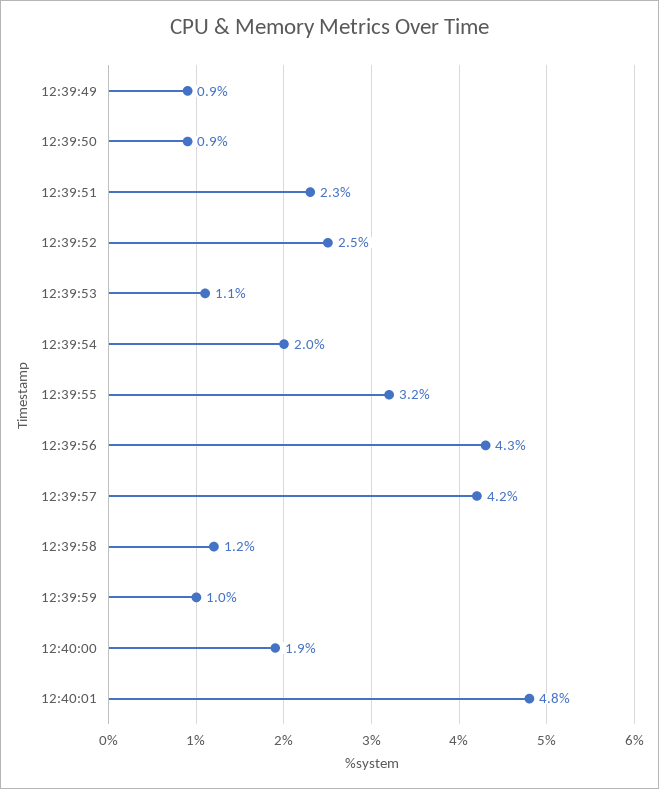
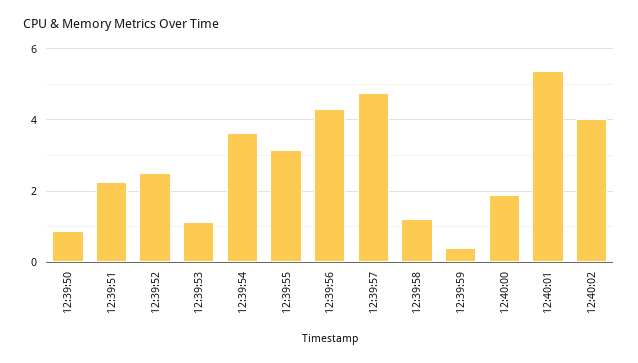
12:39:49: 0.9 -> none
12:39:54: 2 -> 3.6
12:39:57: 4.2 -> 4.8
12:39:59: 1 -> 0.4
12:40:01: 4.8 -> 5.4
12:40:02: none -> 4

